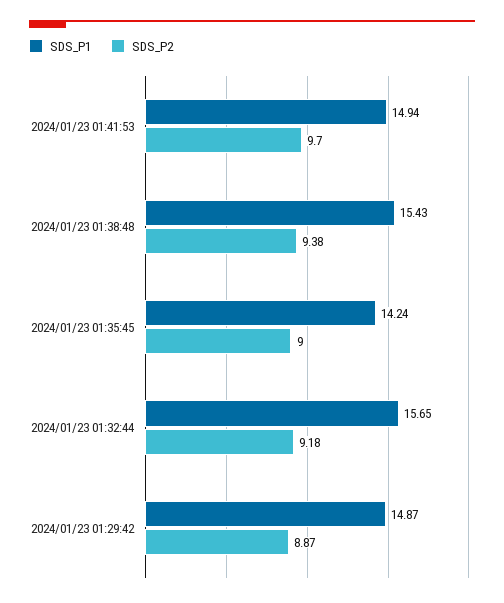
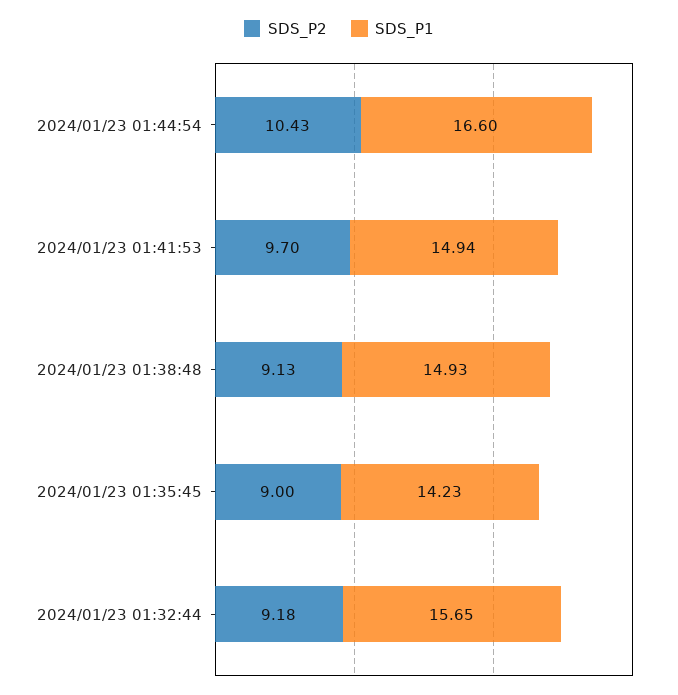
SDS_P1, 2024/01/23 01:38:48: 15.43 -> 14.93
SDS_P2, 2024/01/23 01:38:48: 9.38 -> 9.13
SDS_P1, 2024/01/23 01:35:45: 14.24 -> 14.23
SDS_P1, 2024/01/23 01:29:42: 14.87 -> none
SDS_P2, 2024/01/23 01:29:42: 8.87 -> none
SDS_P2, 2024/01/23 01:44:54: none -> 10.43
SDS_P1, 2024/01/23 01:44:54: none -> 16.6

